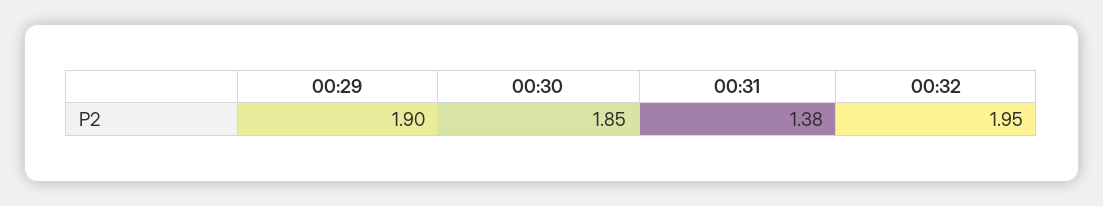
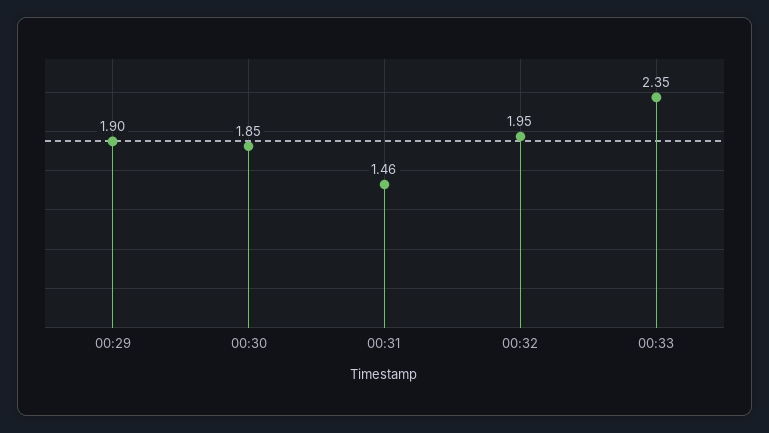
00:31: 1.38 -> 1.46
00:33: none -> 2.35

